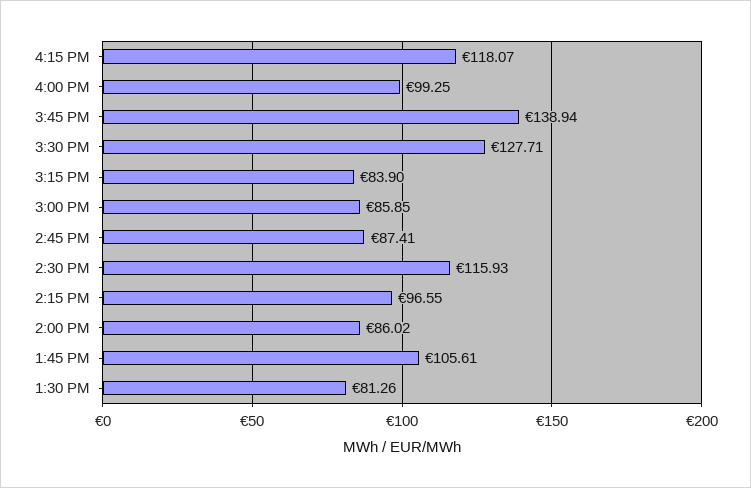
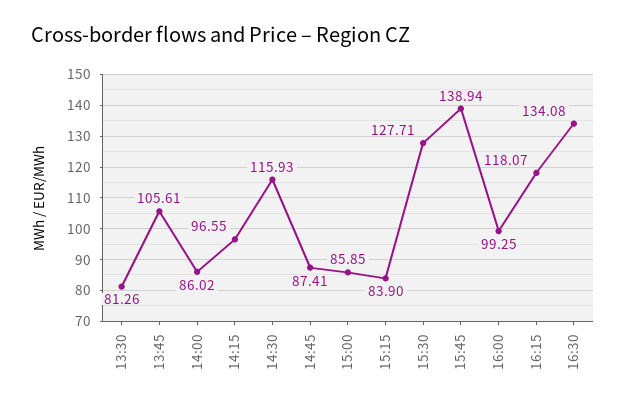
16:30: none -> 134.08

